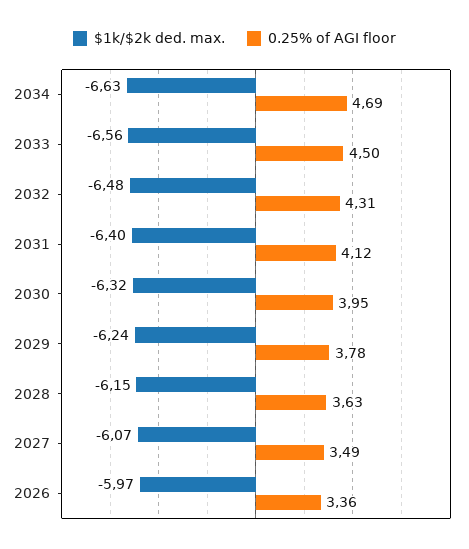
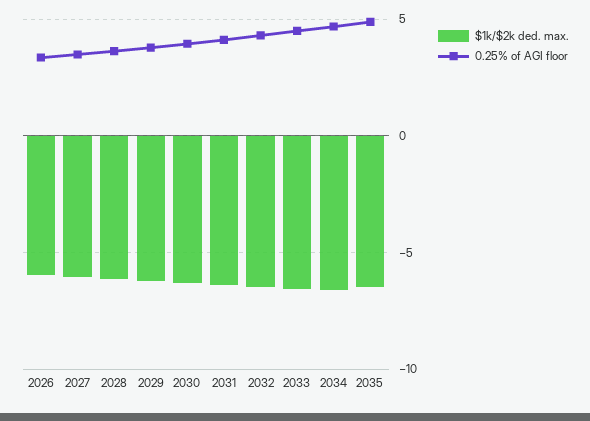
$1k/$2k ded. max., 2035: none -> -6.5
0.25% of AGI floor, 2035: none -> 5

